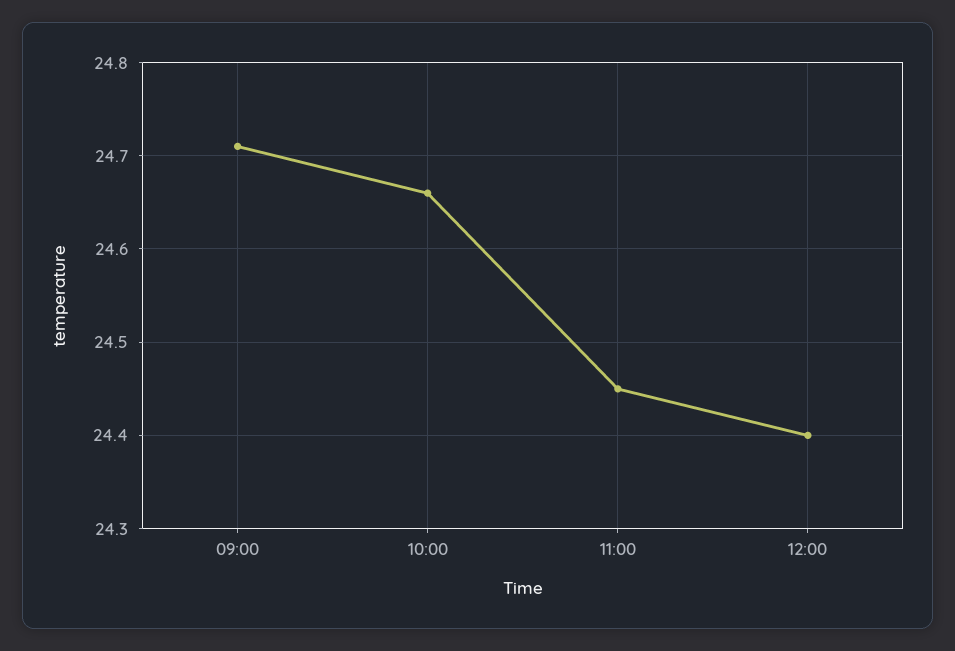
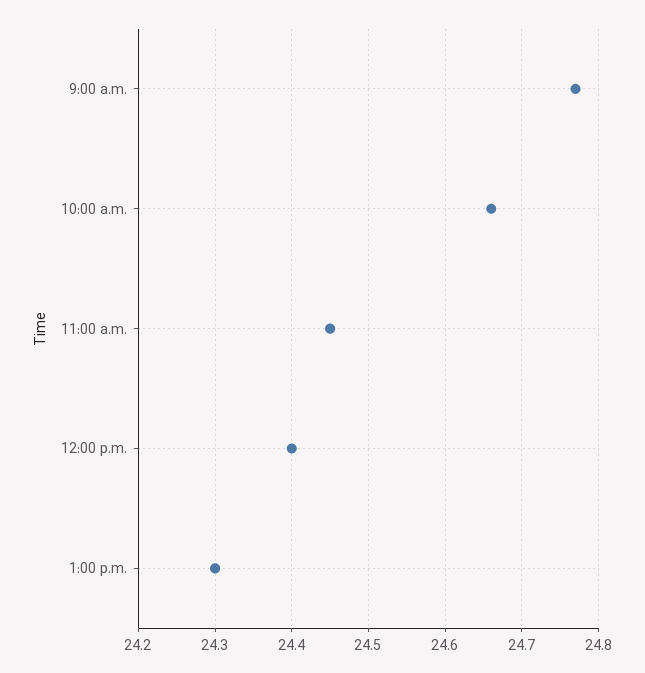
09:00: 24.71 -> 24.77
1:00 p.m.: none -> 24.3

